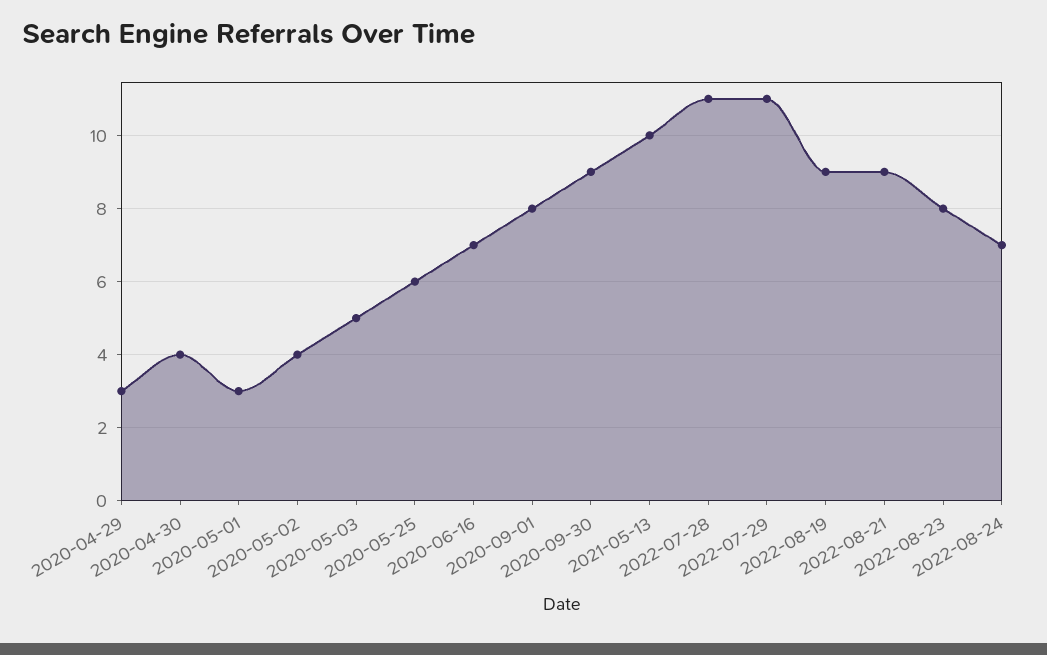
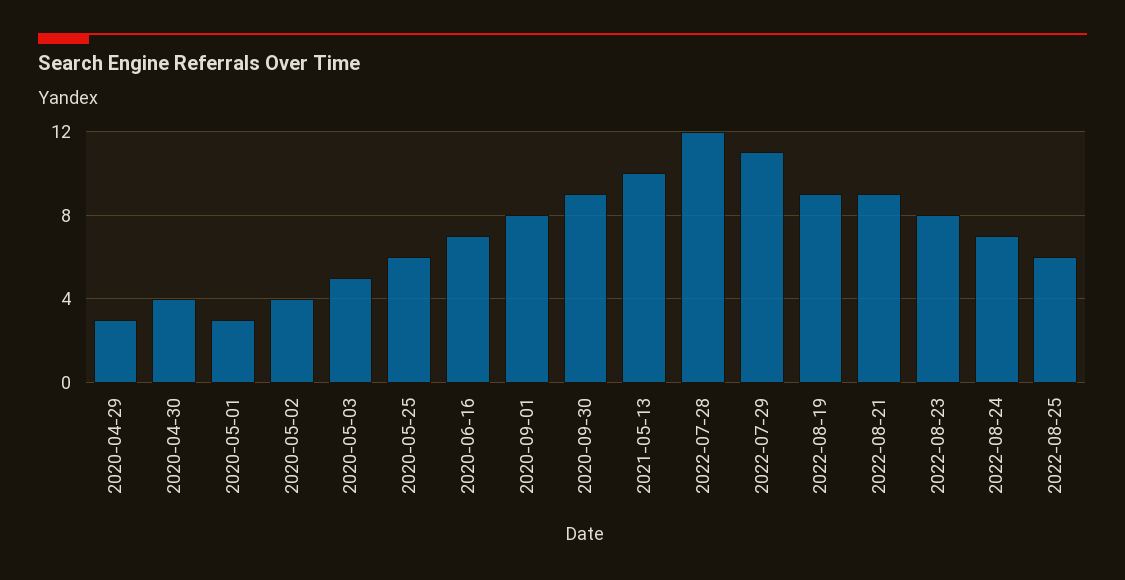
2022-07-28: 11 -> 12
2022-08-25: none -> 6

